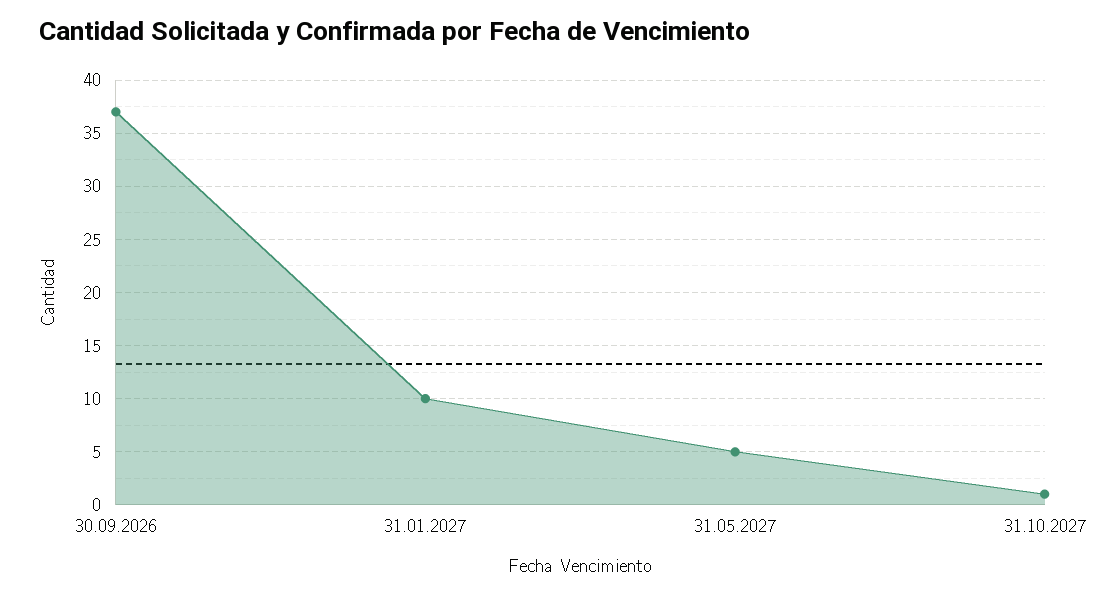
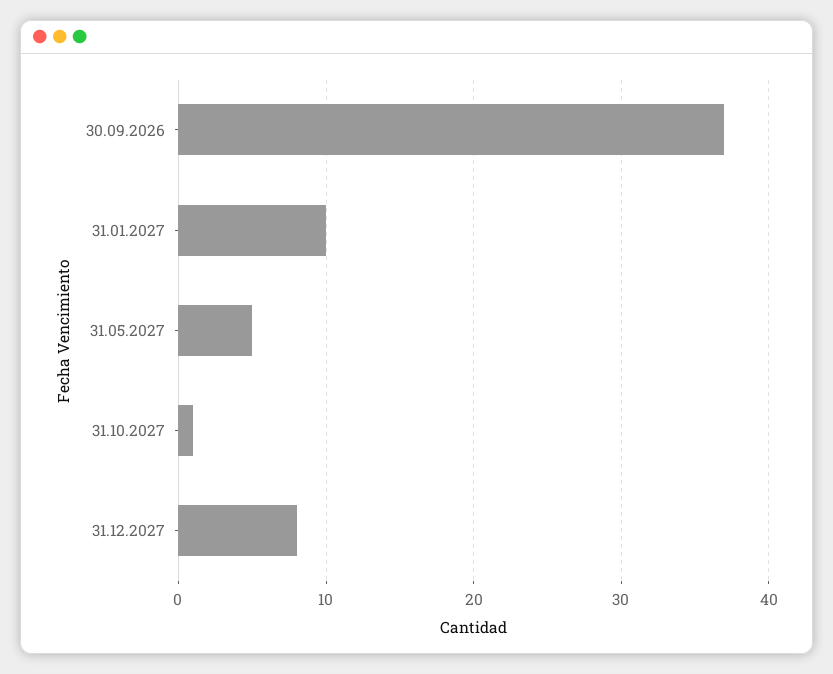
31.12.2027: none -> 8

